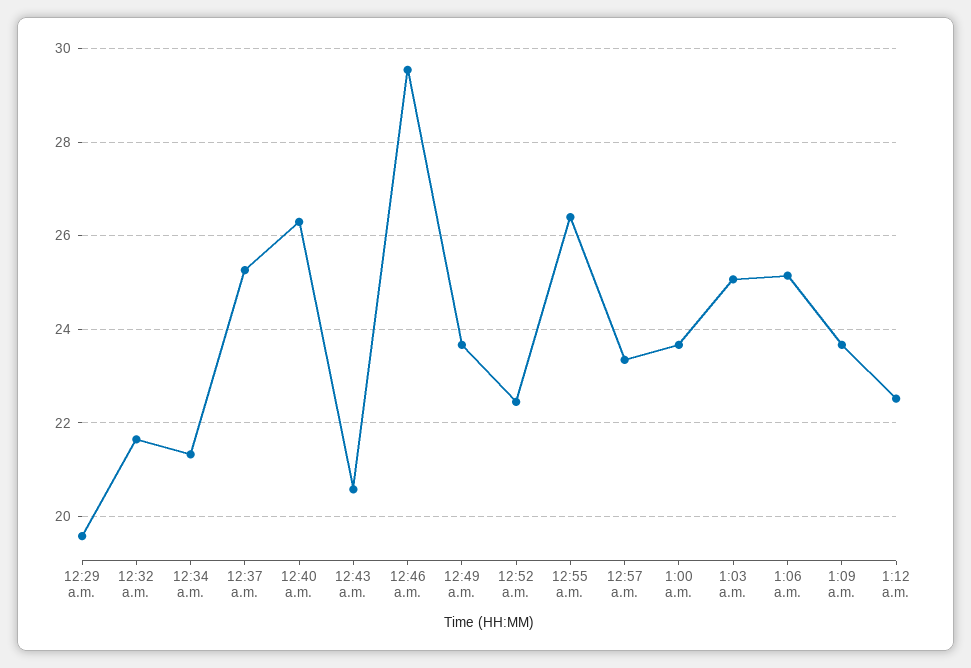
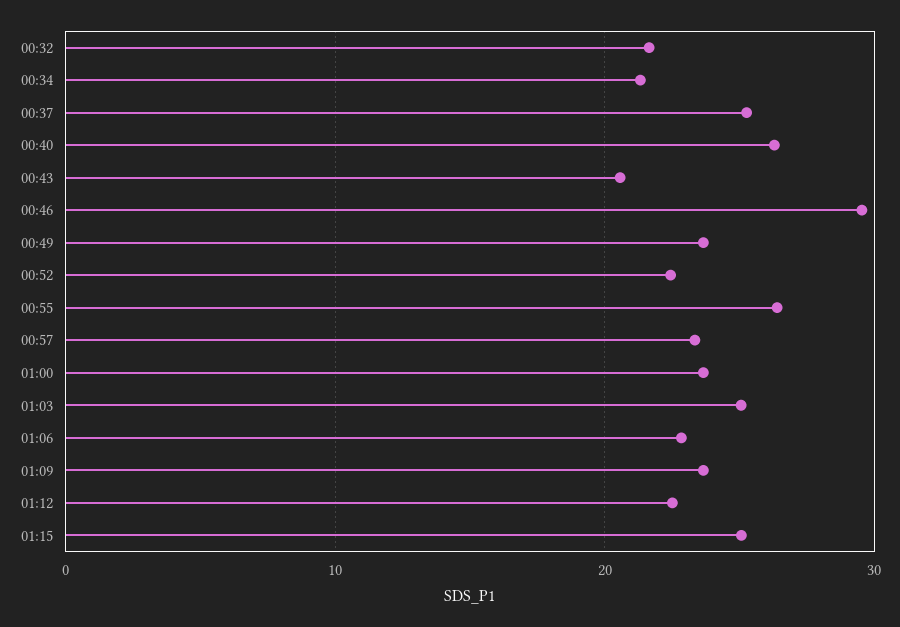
12:29 a.m.: 19.6 -> none
1:06 a.m.: 25.2 -> 23
01:15: none -> 25

